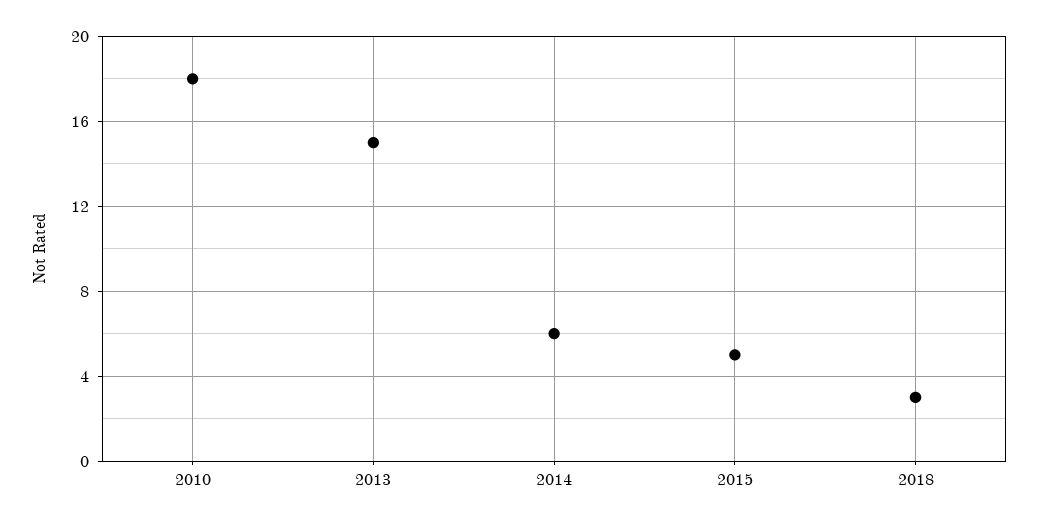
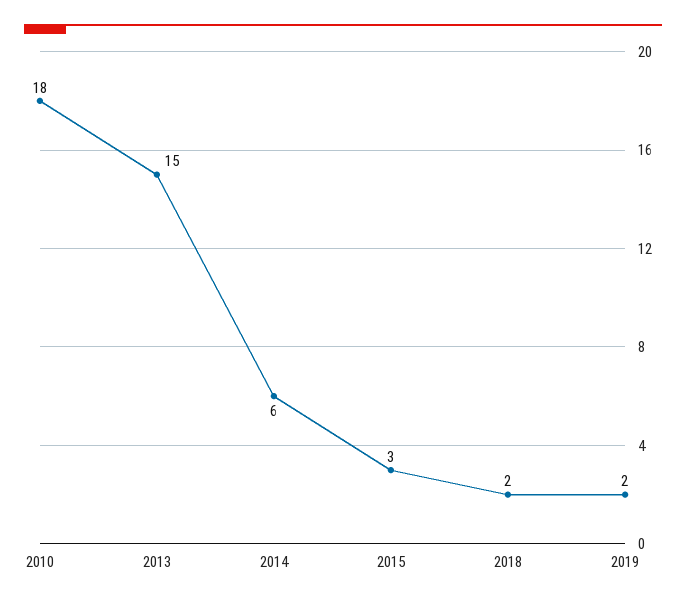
2015: 5 -> 3
2018: 3 -> 2
2019: none -> 2

